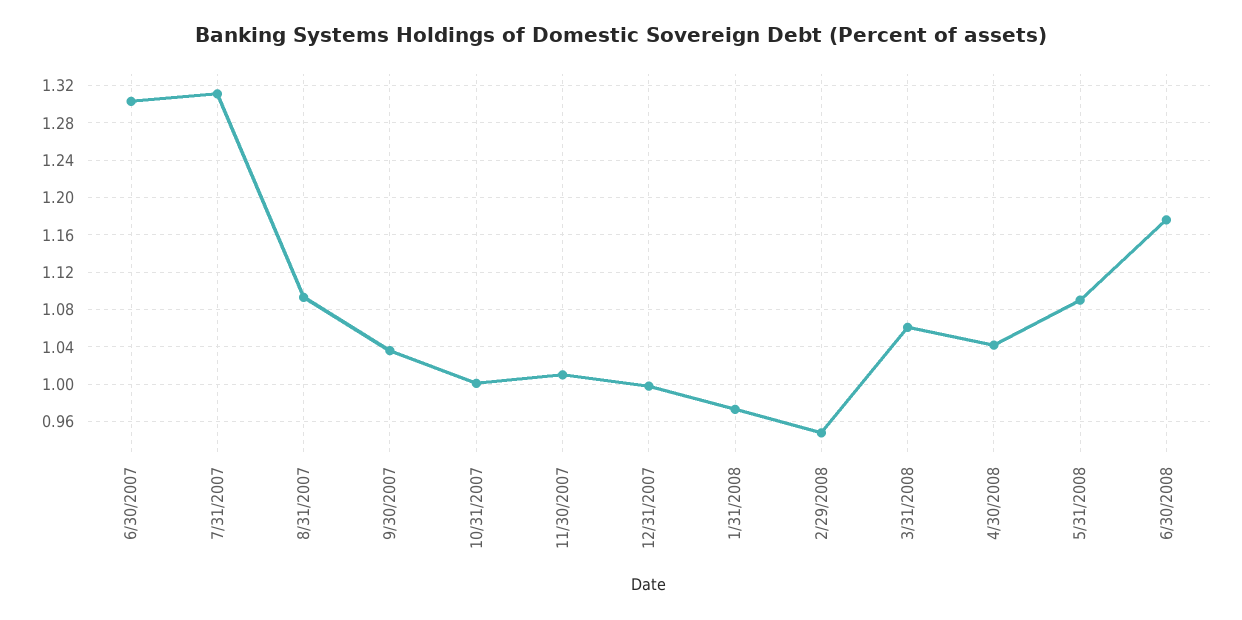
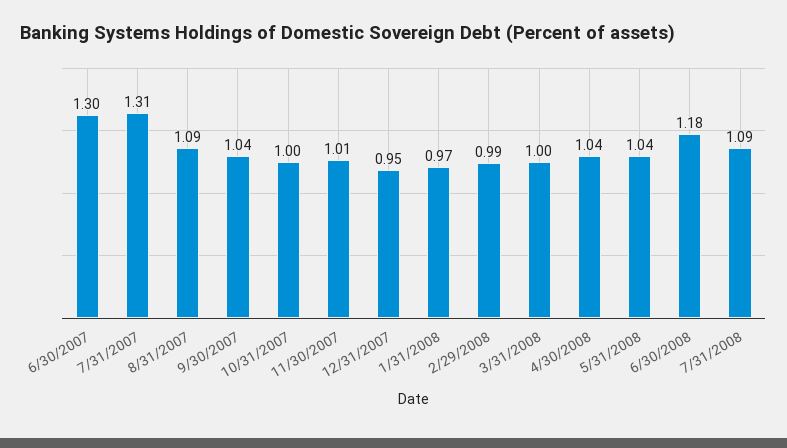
12/31/2007: 1 -> 0.95
2/29/2008: 0.95 -> 0.99
3/31/2008: 1.06 -> 1
5/31/2008: 1.09 -> 1.04
7/31/2008: none -> 1.09

